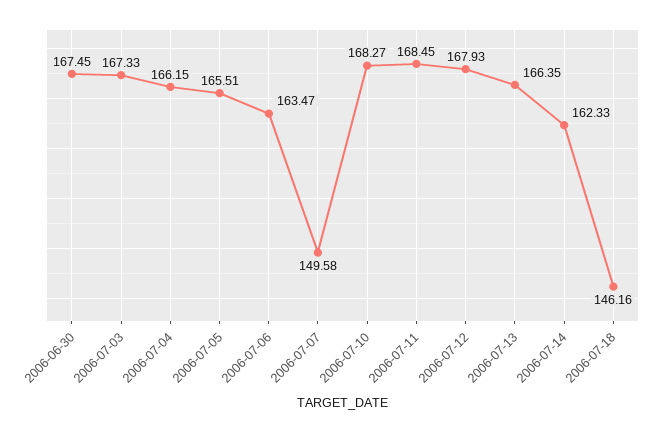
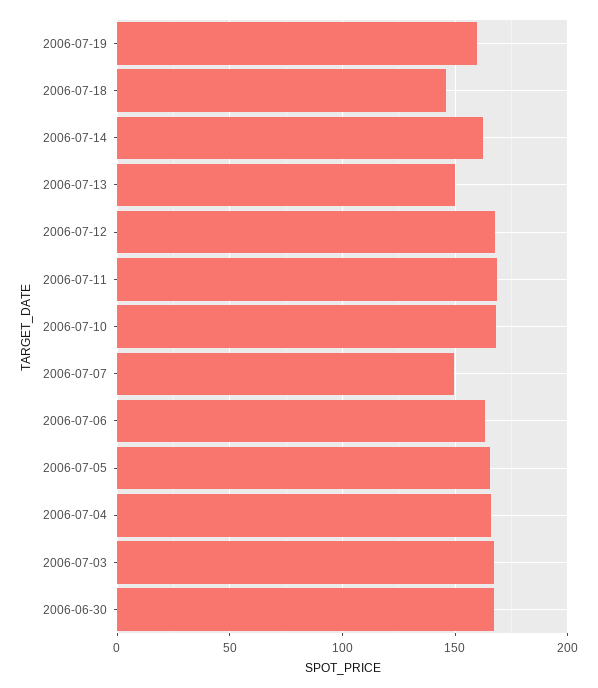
2006-07-13: 166.35 -> 150
2006-07-19: none -> 160

